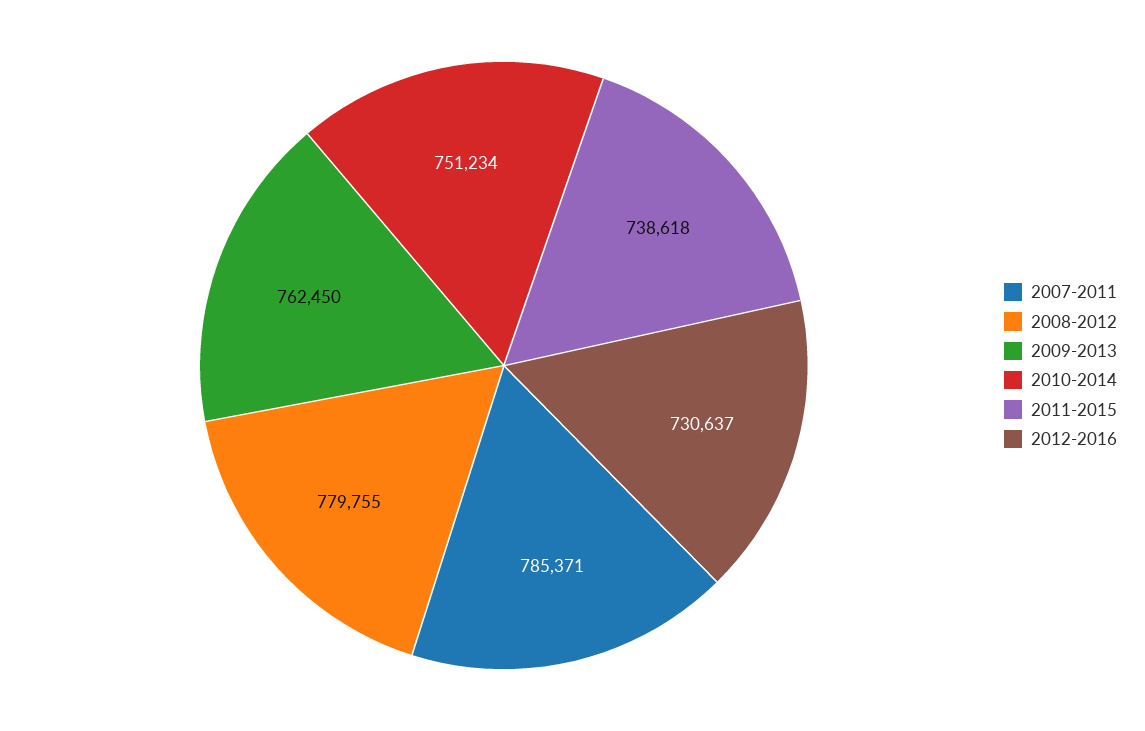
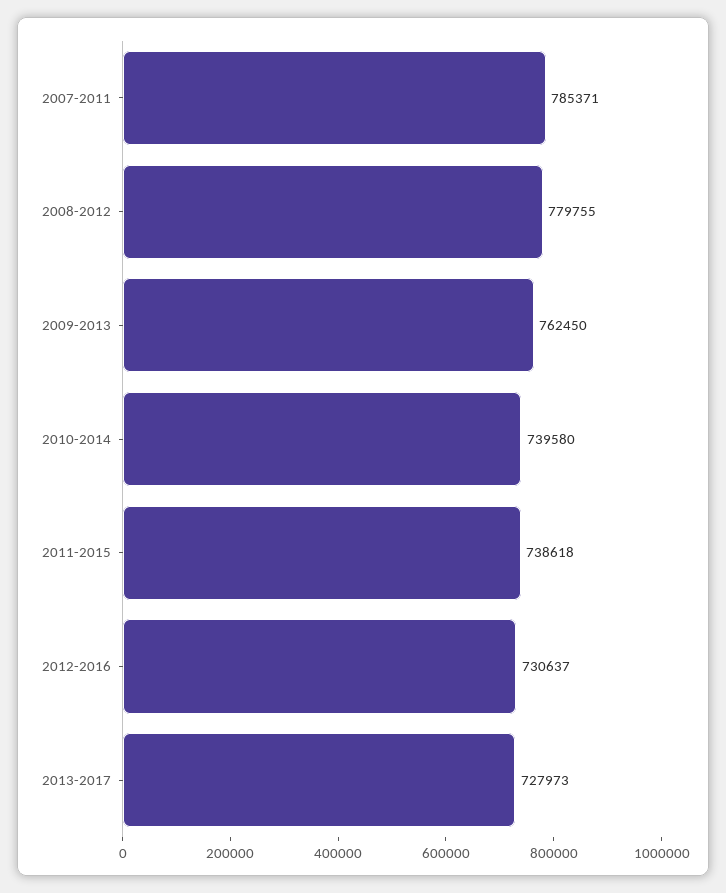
2010-2014: 751234 -> 739580
2013-2017: none -> 727973

